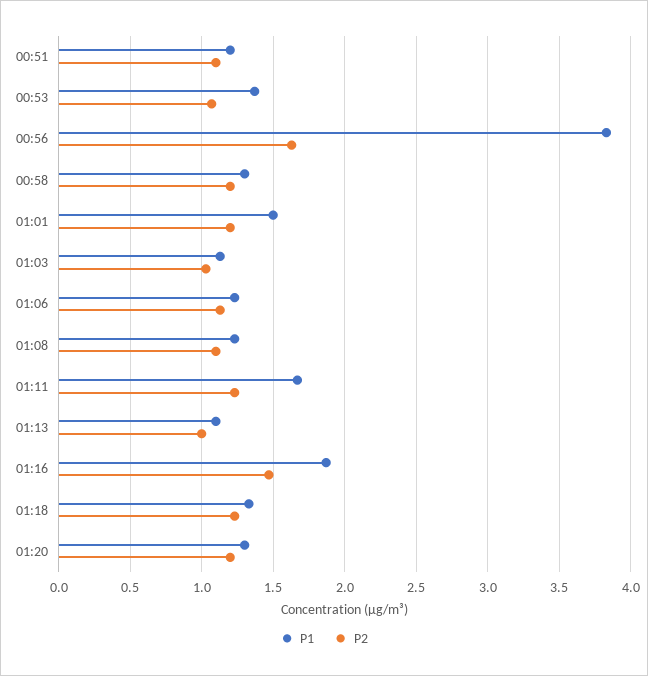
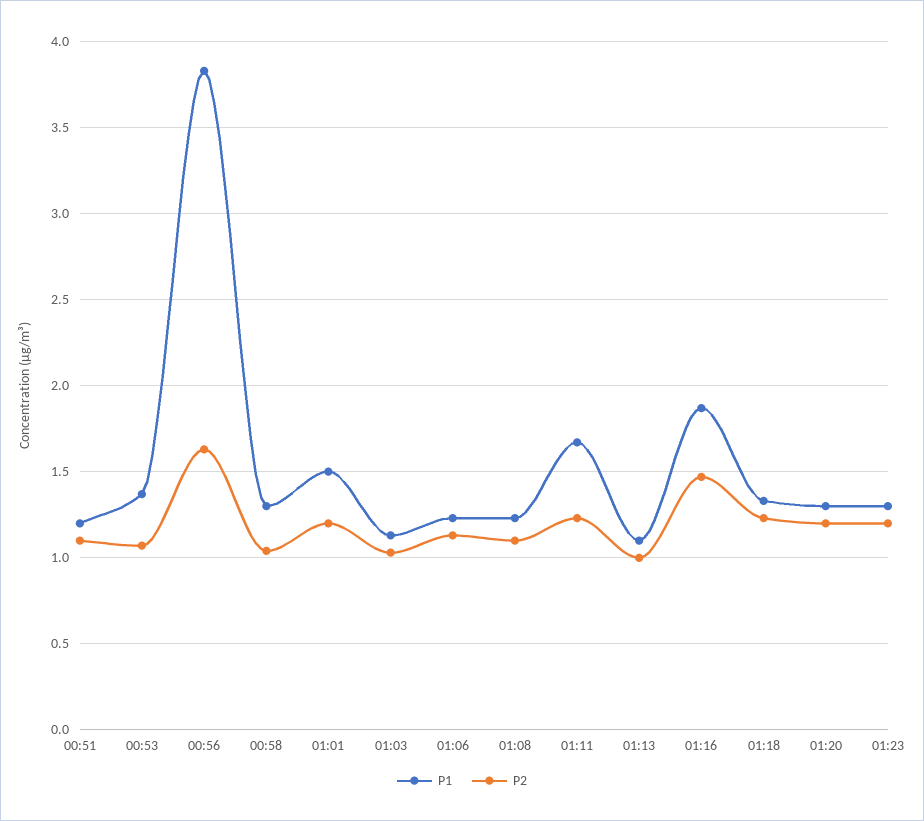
P2, 00:58: 1.2 -> 1.05
P1, 01:23: none -> 1.3
P2, 01:23: none -> 1.2

